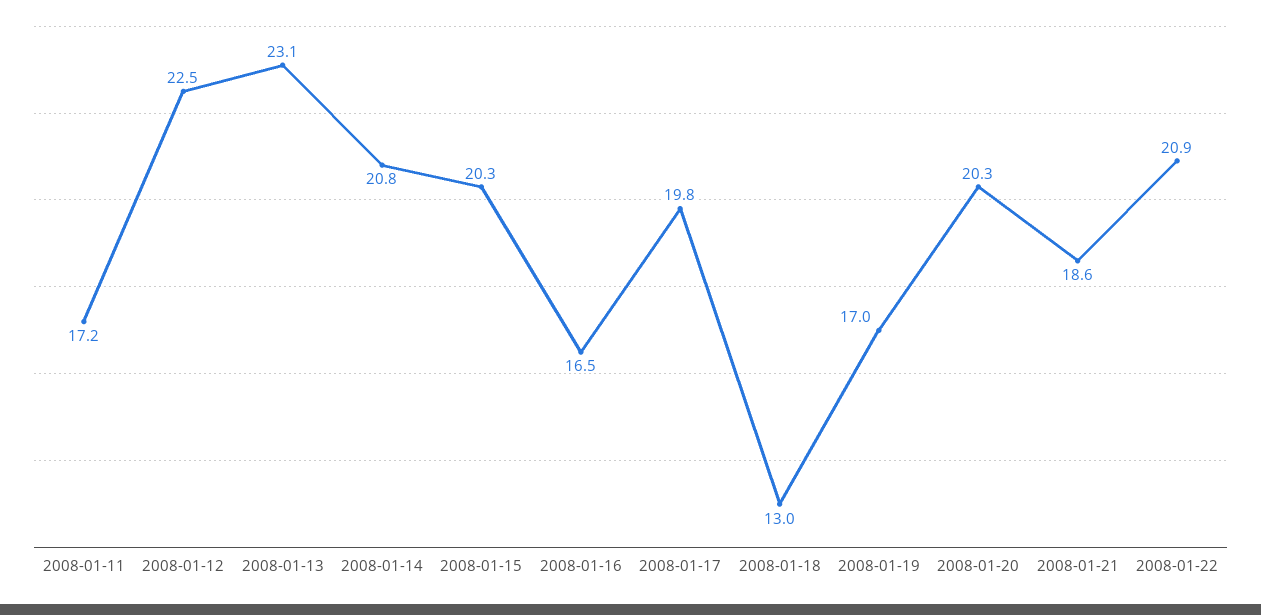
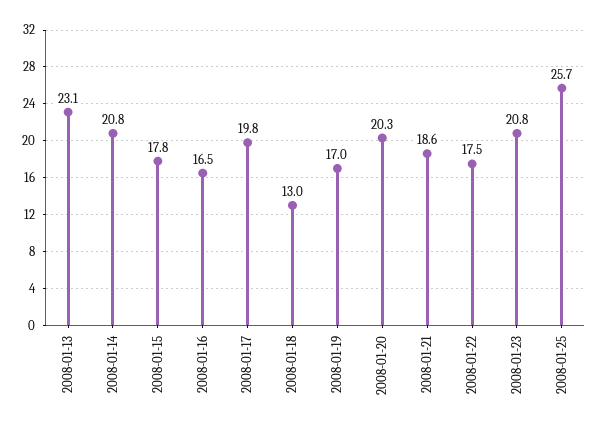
2008-01-11: 17.2 -> none
2008-01-12: 22.5 -> none
2008-01-15: 20.3 -> 17.8
2008-01-22: 20.9 -> 17.5
2008-01-23: none -> 20.8
2008-01-25: none -> 25.7

